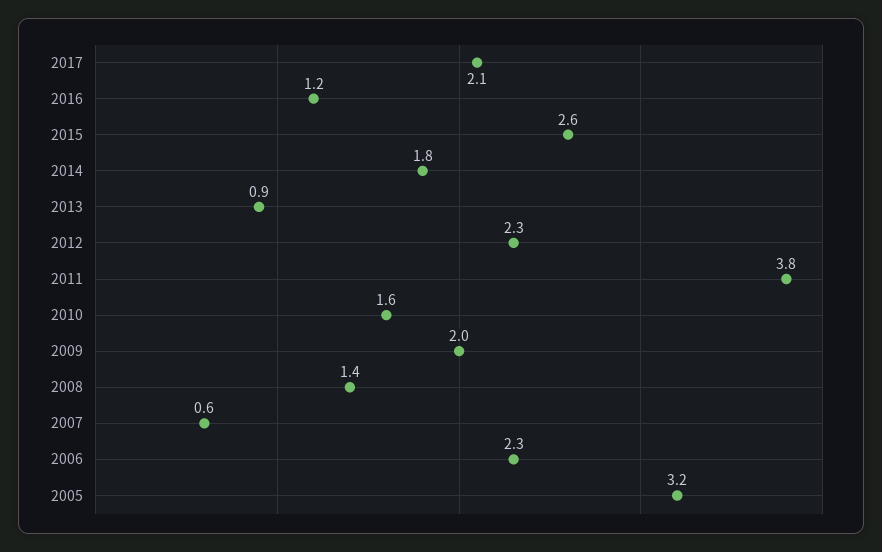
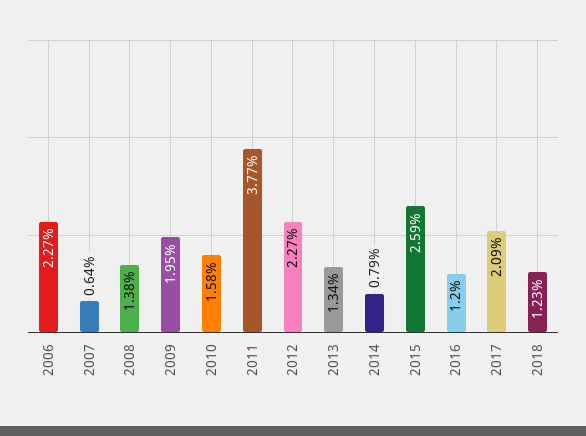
2014: 1.8 -> 0.79
2013: 0.9 -> 1.34
2005: 3.2 -> none
2018: none -> 1.23

